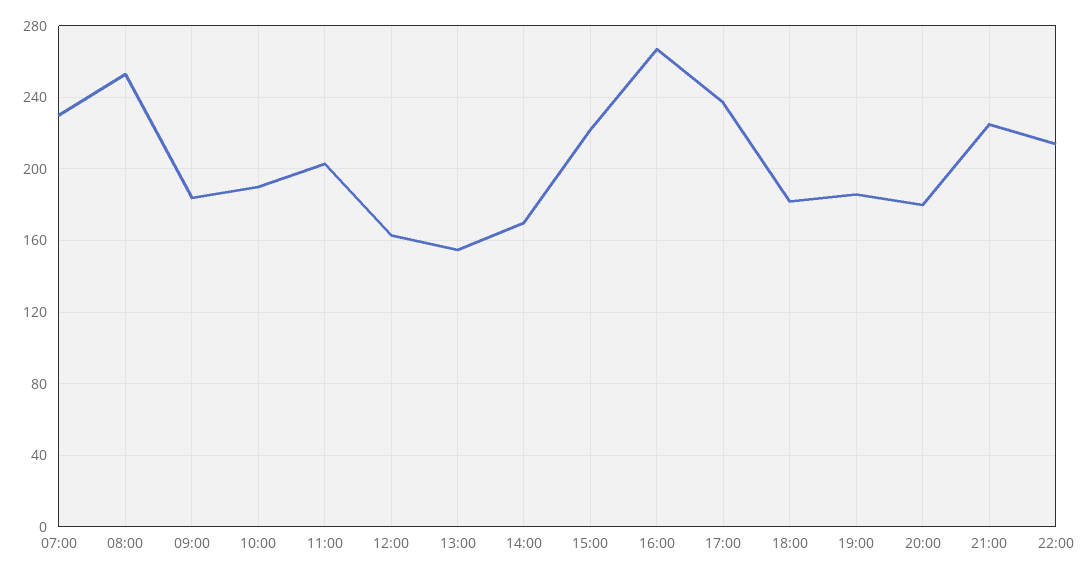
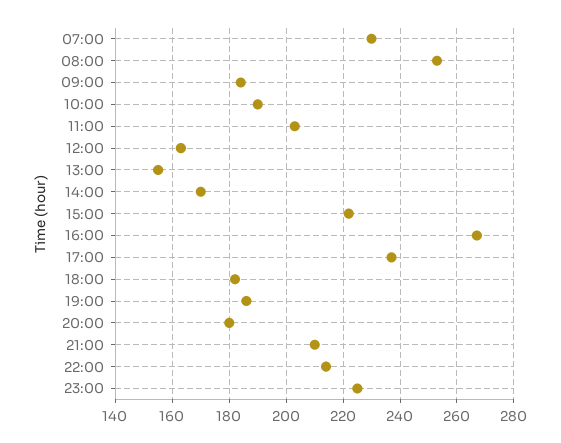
21:00: 225 -> 210
23:00: none -> 225

